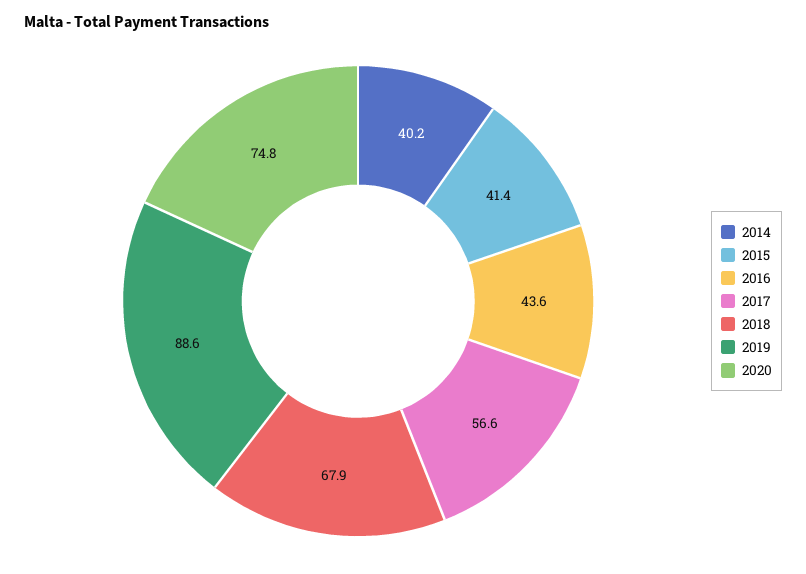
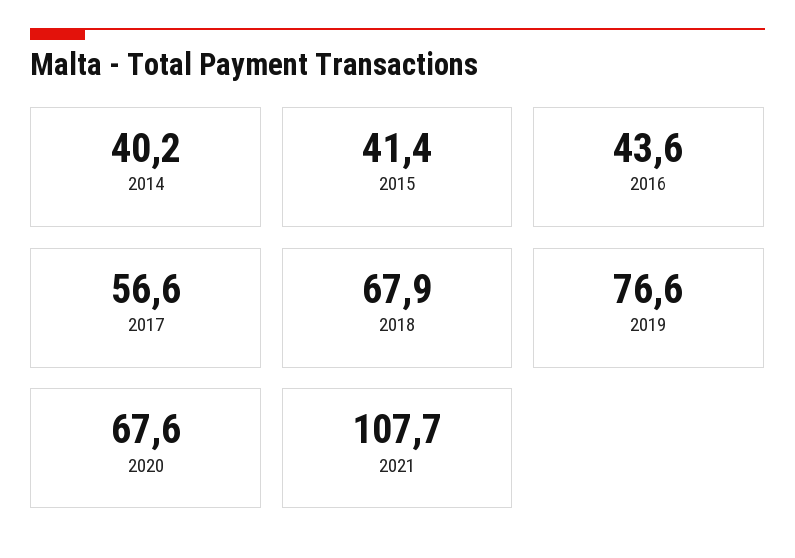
2019: 88.6 -> 76.6
2020: 74.8 -> 67.6
2021: none -> 107.7

